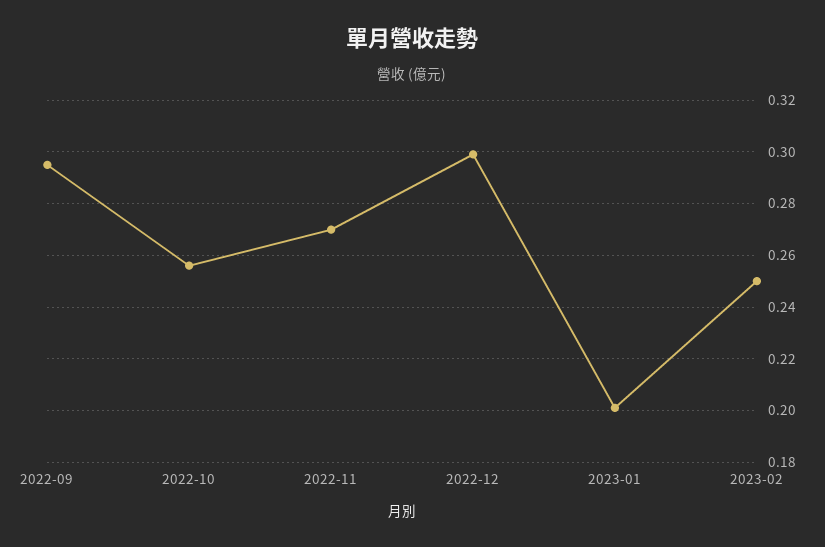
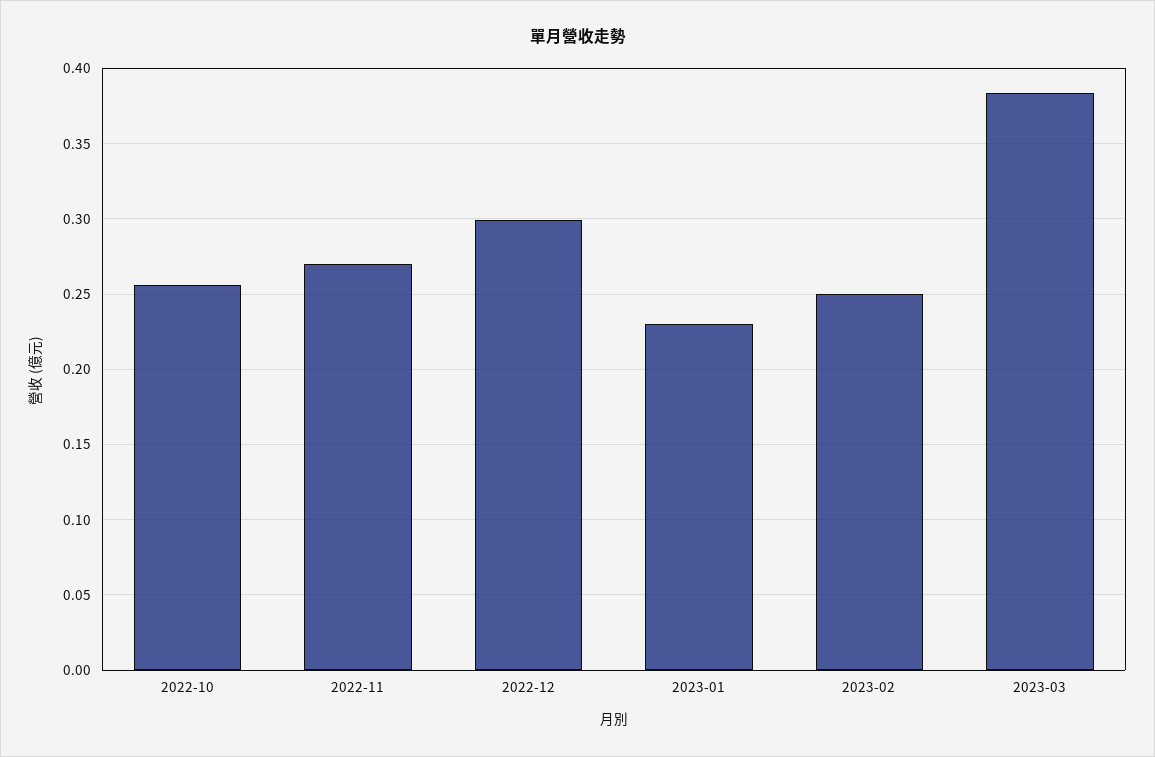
2022-09: 0.295 -> none
2023-01: 0.2 -> 0.23
2023-03: none -> 0.385

